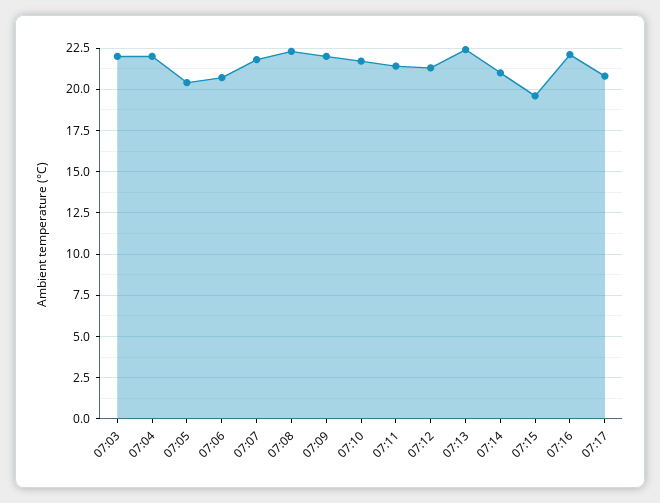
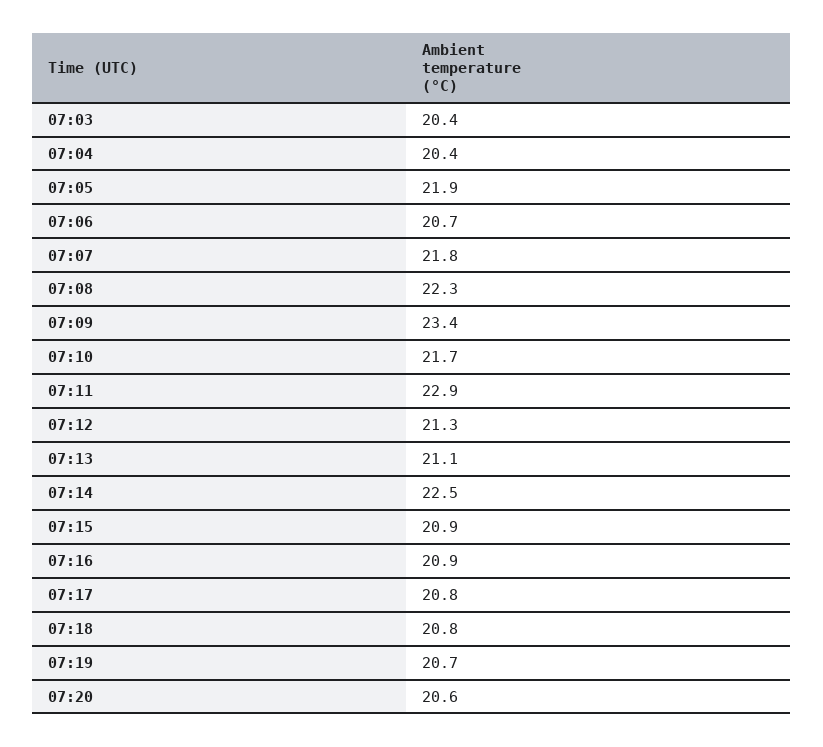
07:03: 22 -> 20.4
07:04: 22 -> 20.4
07:05: 20.5 -> 21.9
07:09: 22 -> 23.4
07:11: 21.5 -> 22.9
07:13: 22.5 -> 21.1
07:14: 21 -> 22.5
07:15: 19.5 -> 20.9
07:16: 22 -> 20.9
07:18: none -> 20.8
07:19: none -> 20.7
07:20: none -> 20.6

